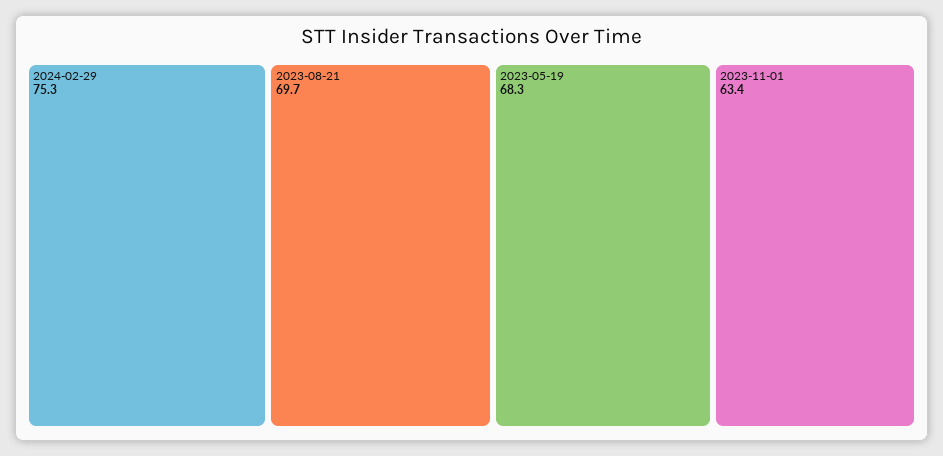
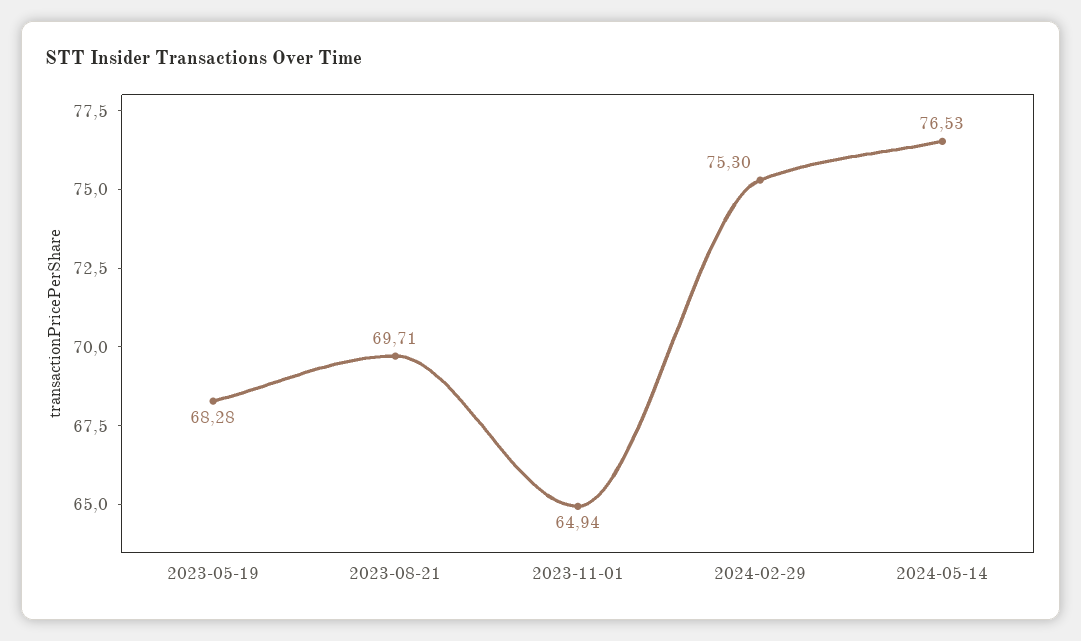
2023-11-01: 63.4 -> 64.94
2024-05-14: none -> 76.53

